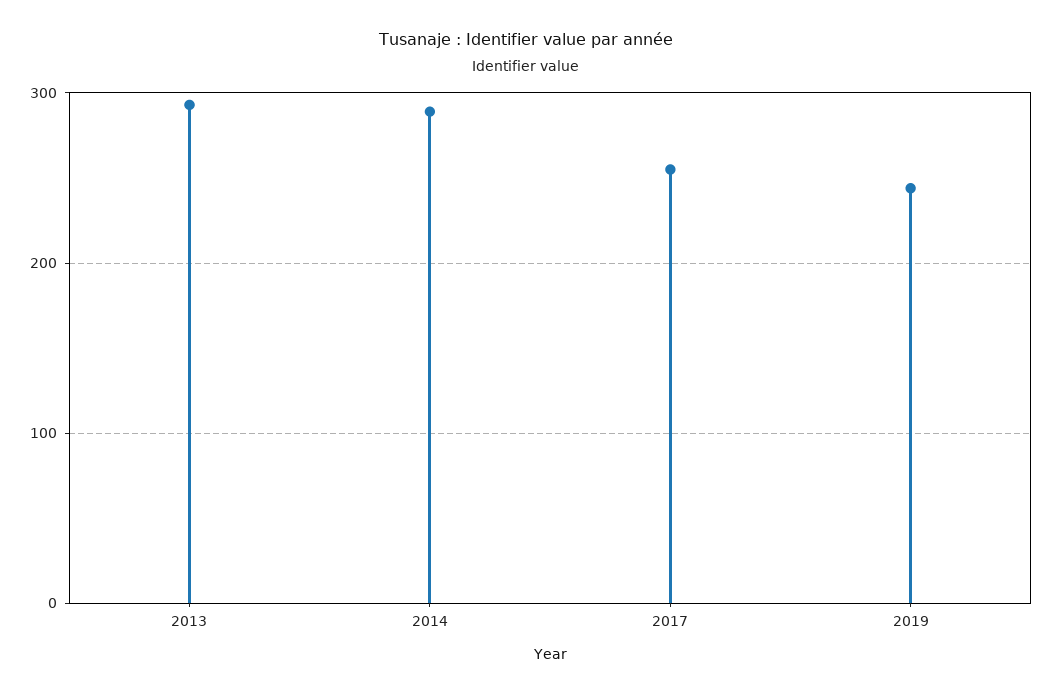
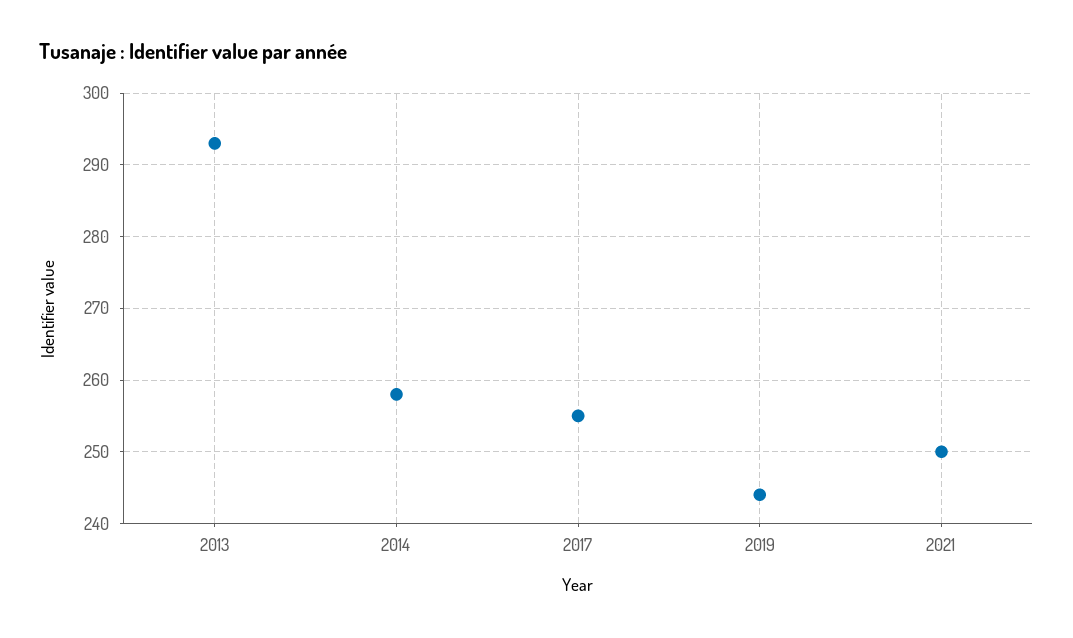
2014: 290 -> 258
2021: none -> 250

